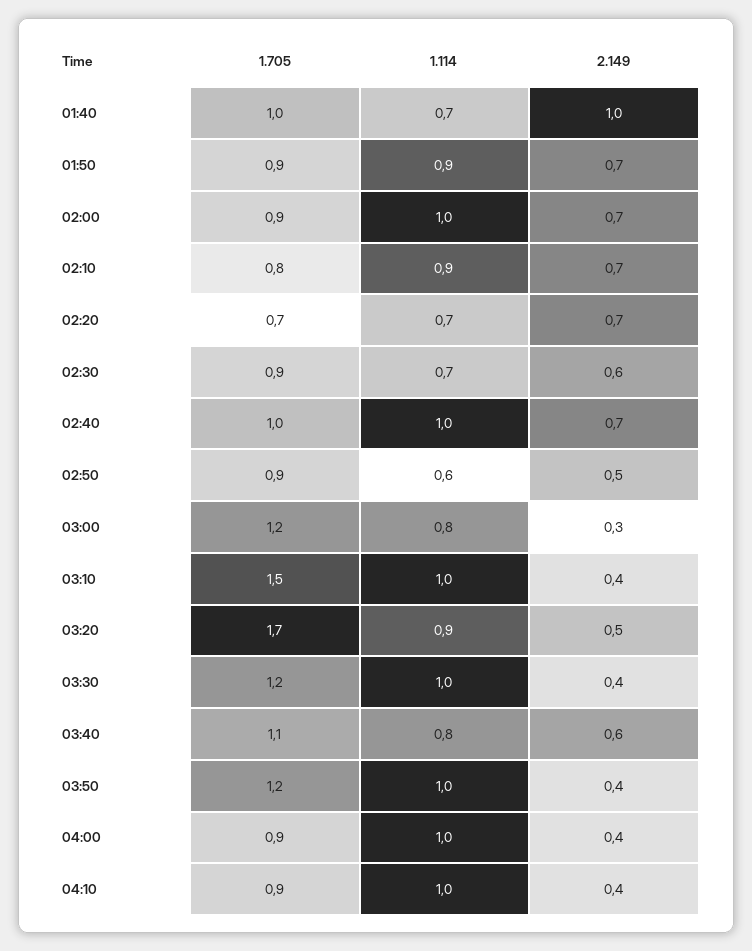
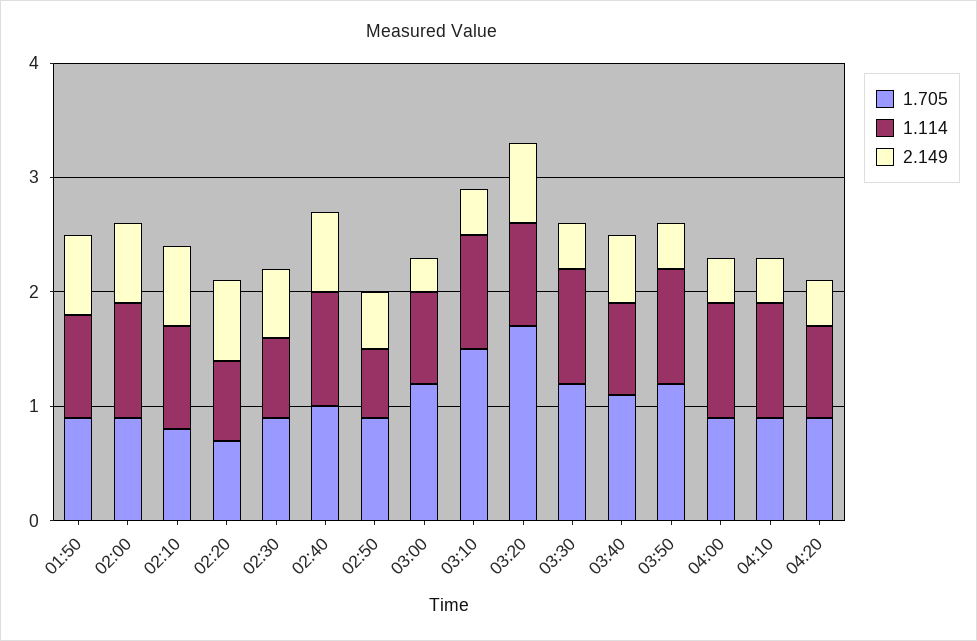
1.705, 01:40: 1 -> none
1.114, 01:40: 0.7 -> none
2.149, 01:40: 1 -> none
2.149, 03:20: 0.5 -> 0.7
1.705, 04:20: none -> 0.9
1.114, 04:20: none -> 0.8
2.149, 04:20: none -> 0.4

